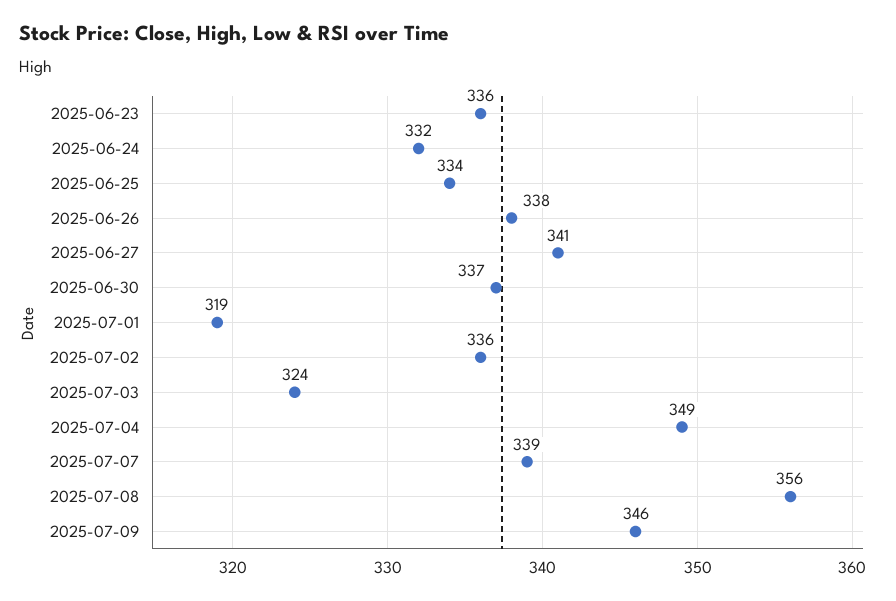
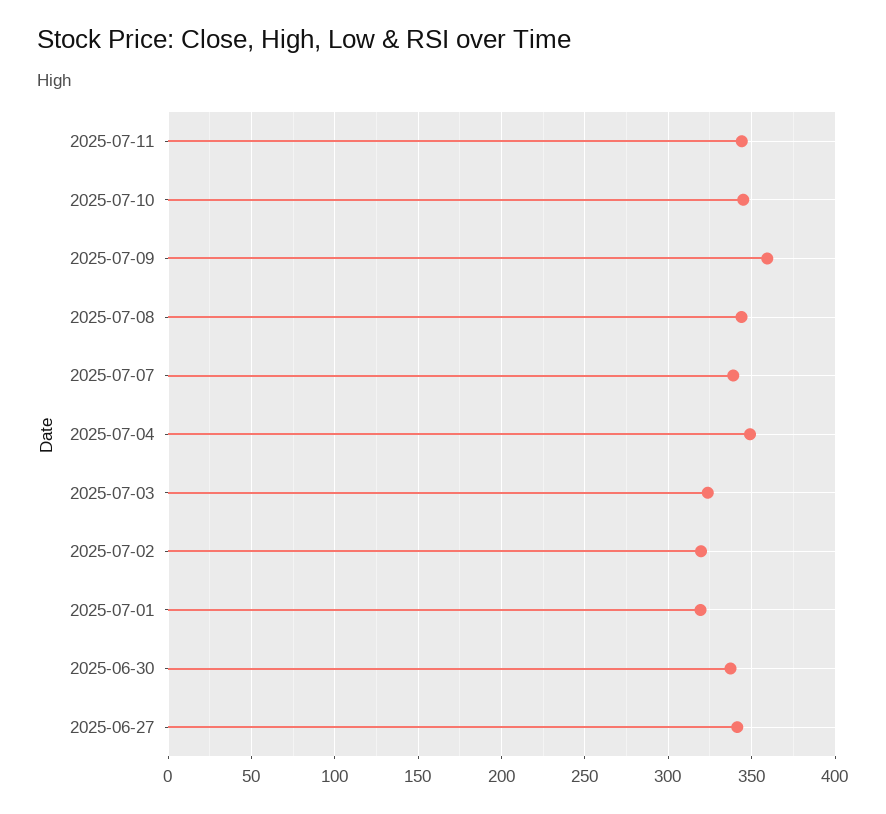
2025-06-23: 336 -> none
2025-06-24: 332 -> none
2025-06-25: 334 -> none
2025-06-26: 338 -> none
2025-07-02: 336 -> 320
2025-07-08: 356 -> 345
2025-07-09: 346 -> 360
2025-07-11: none -> 345
2025-07-10: none -> 345

